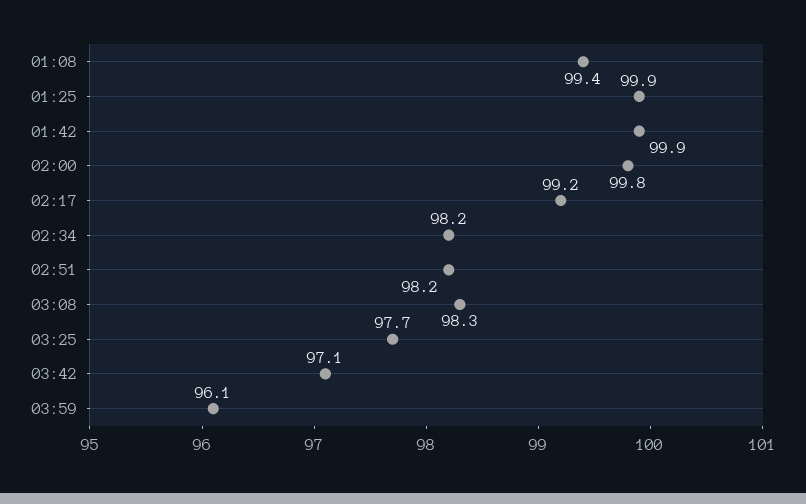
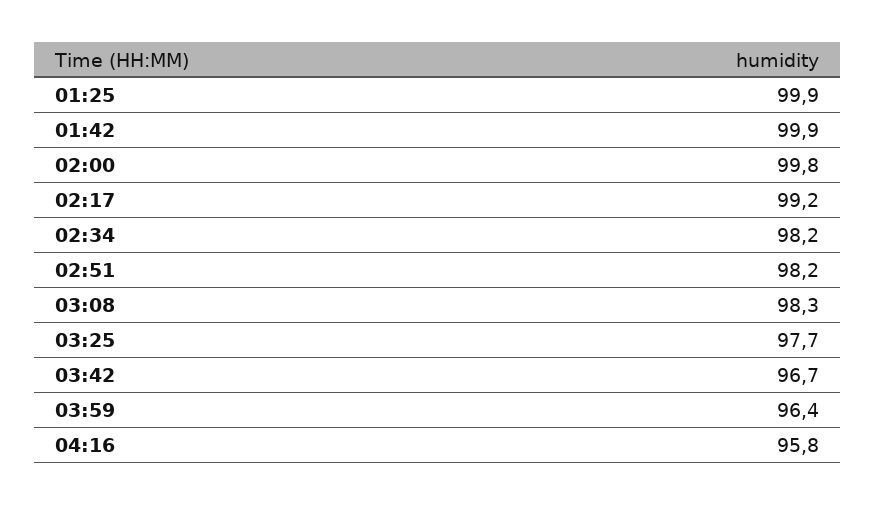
01:08: 99.4 -> none
03:42: 97.1 -> 96.7
03:59: 96.1 -> 96.4
04:16: none -> 95.8

